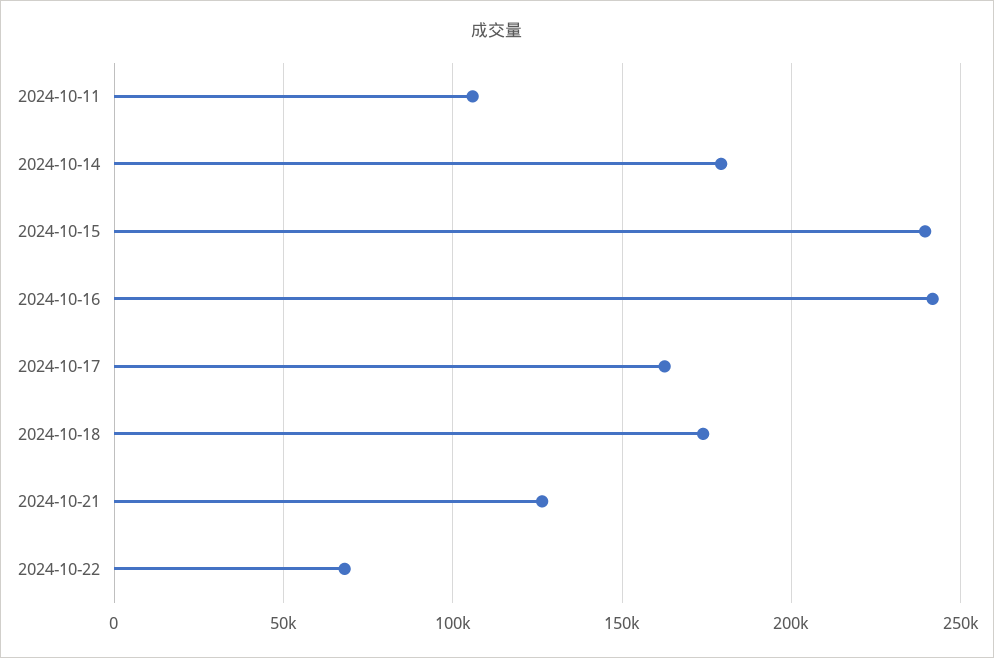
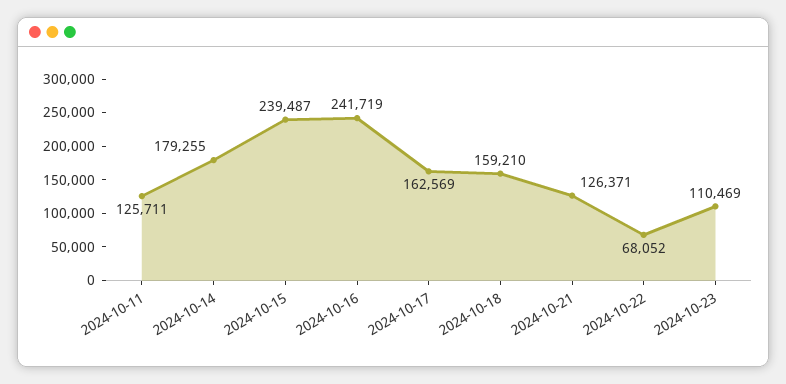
2024-10-11: 105000 -> 125711
2024-10-18: 175000 -> 159210
2024-10-23: none -> 110469

